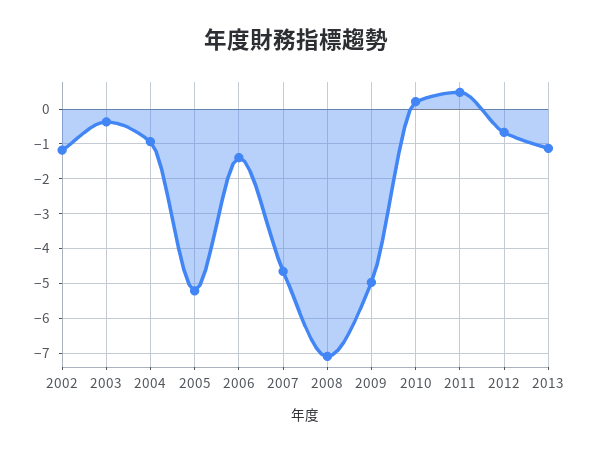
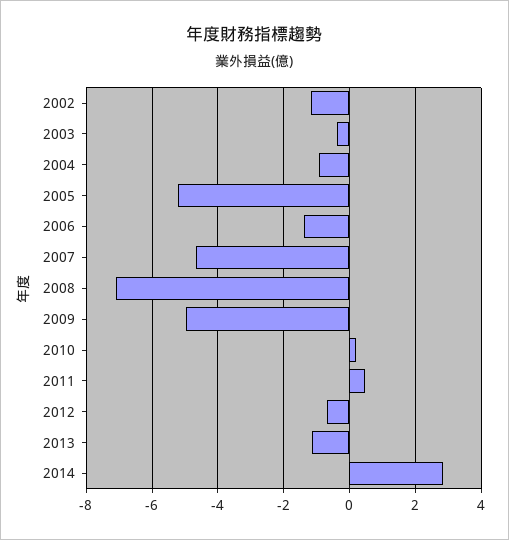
2014: none -> 2.8

